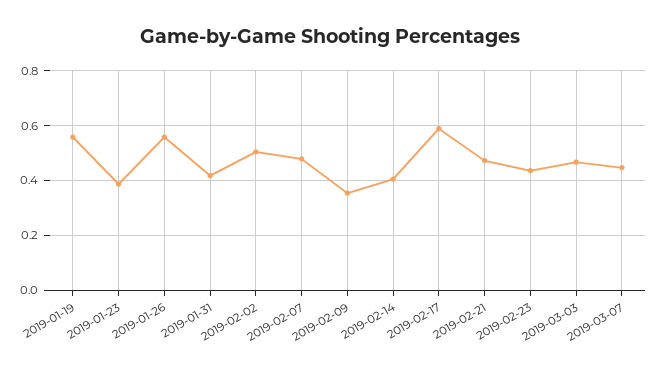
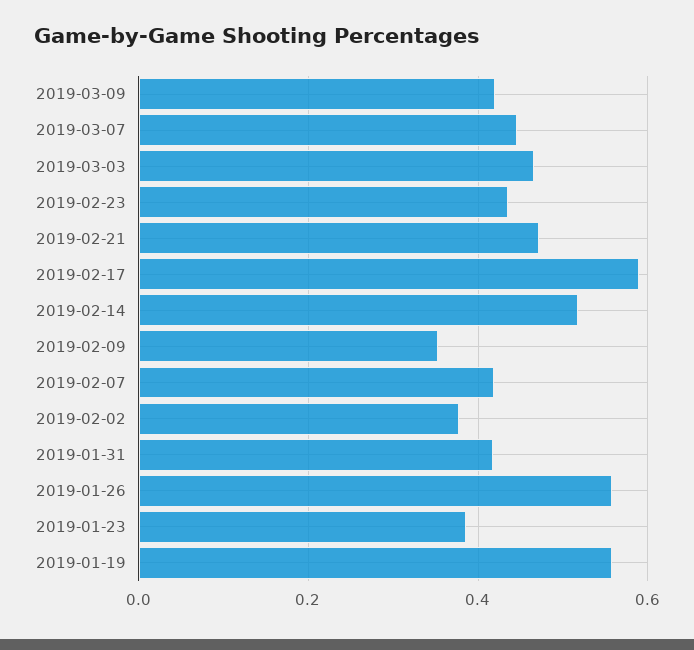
2019-02-02: 0.5 -> 0.38
2019-02-07: 0.475 -> 0.42
2019-02-14: 0.4 -> 0.52
2019-03-09: none -> 0.42

